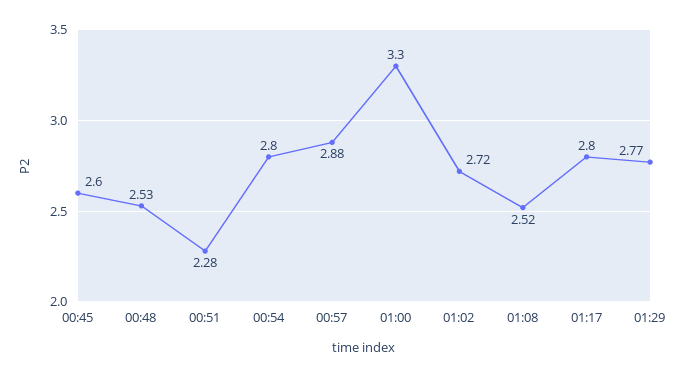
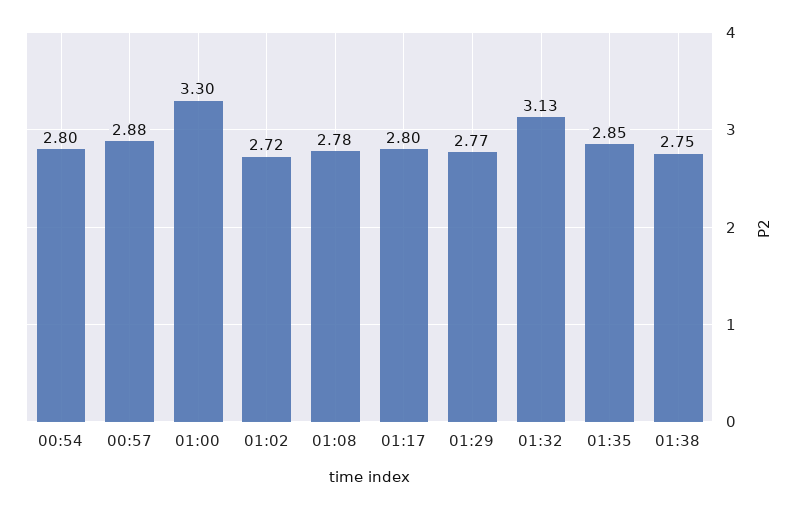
00:45: 2.6 -> none
00:48: 2.53 -> none
00:51: 2.28 -> none
01:08: 2.52 -> 2.78
01:32: none -> 3.13
01:35: none -> 2.85
01:38: none -> 2.75

